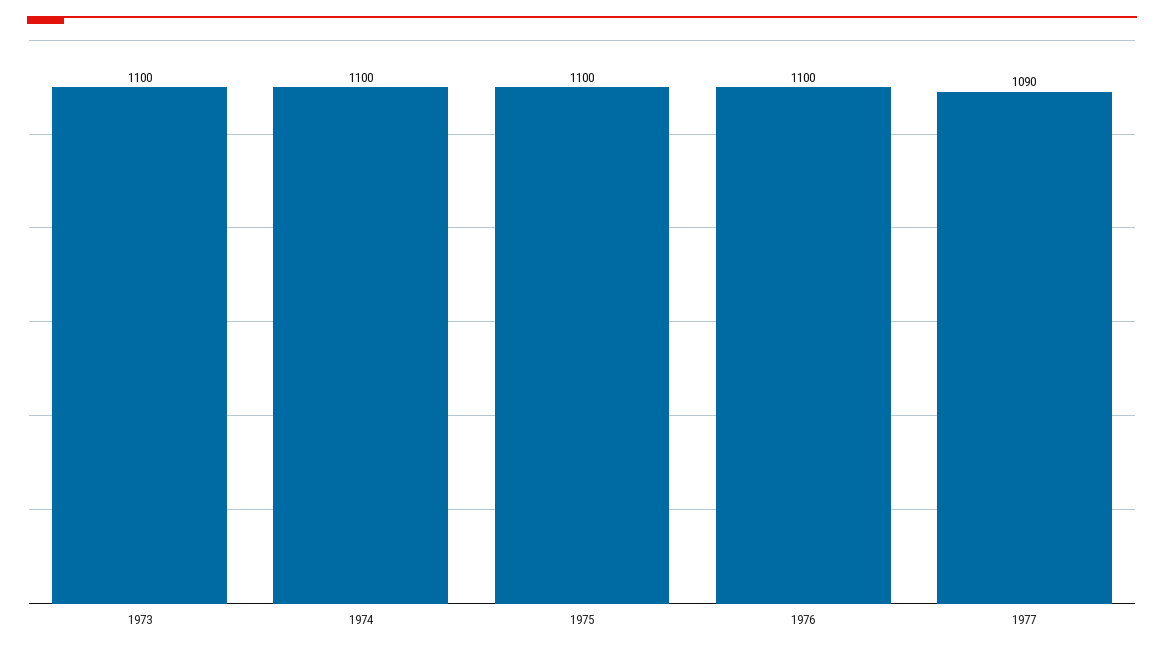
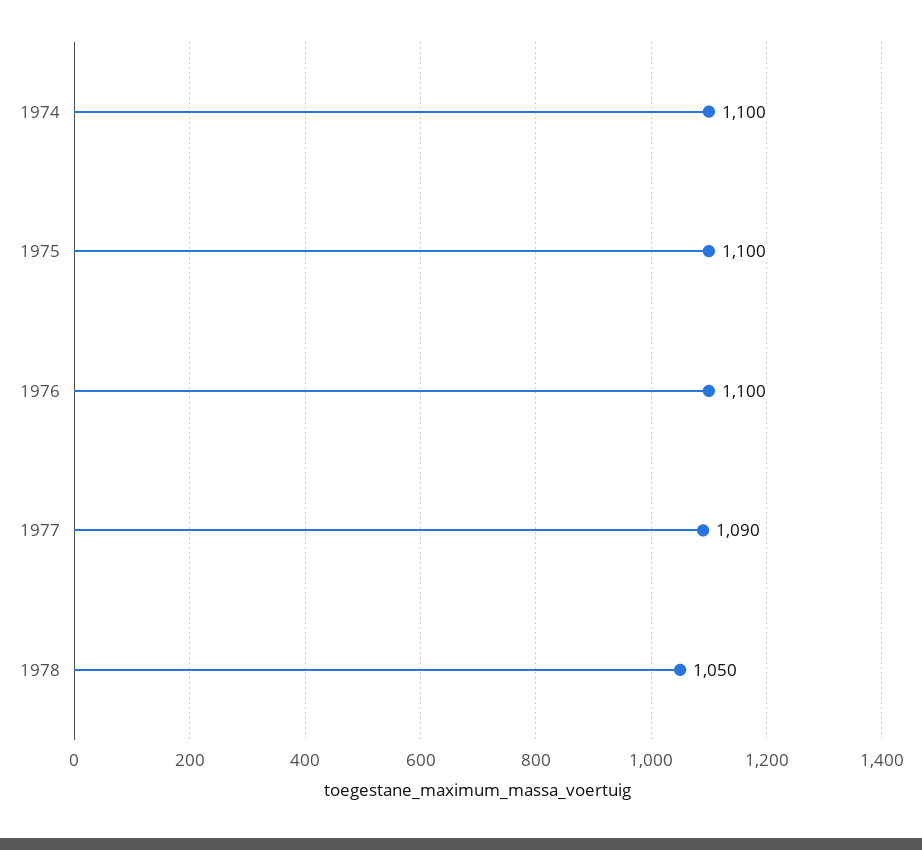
1973: 1100 -> none
1978: none -> 1050

